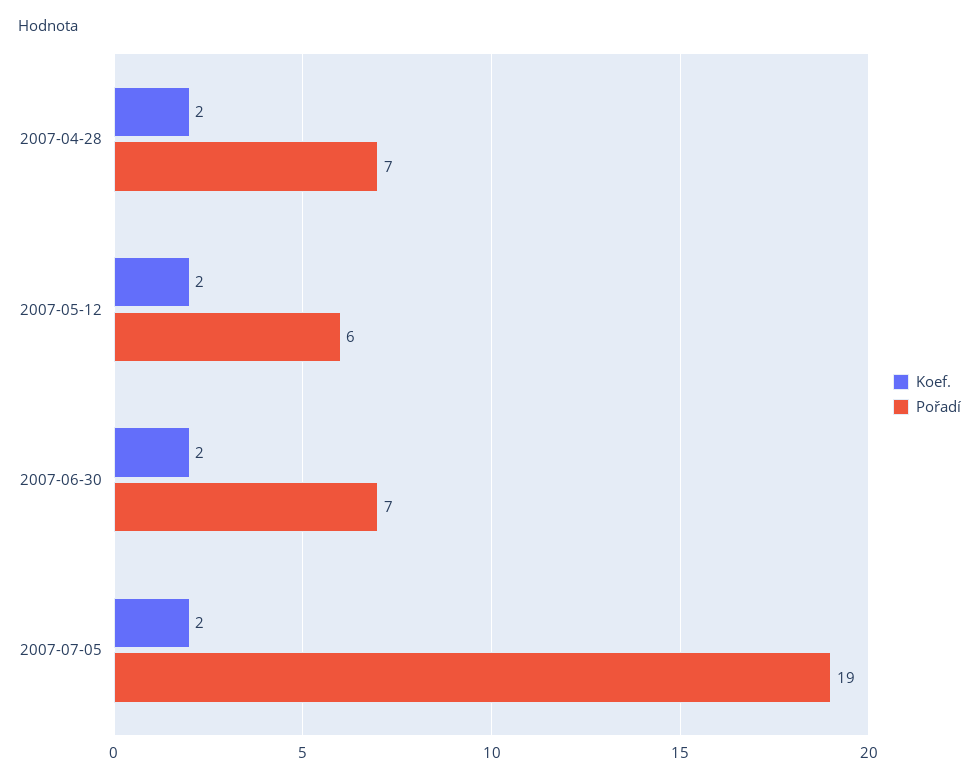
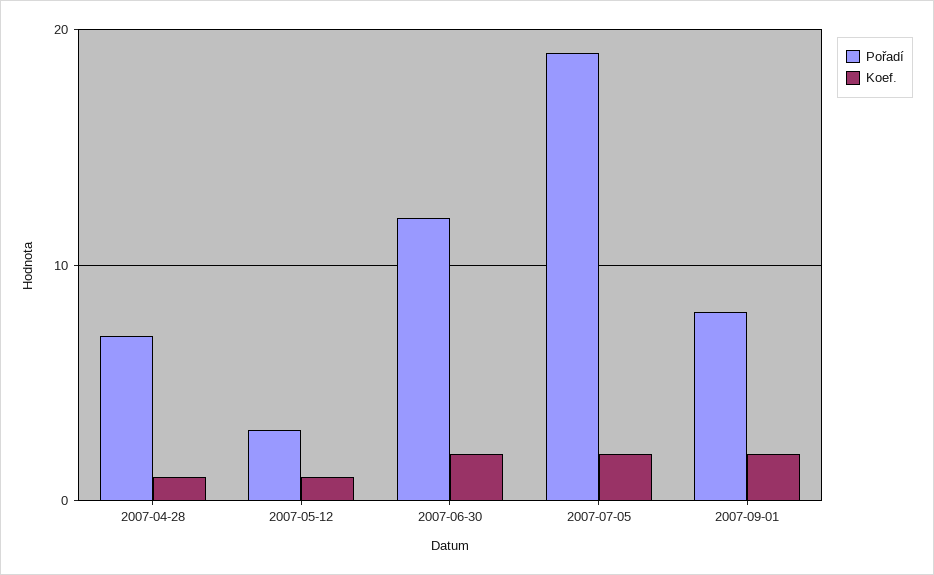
Koef., 2007-04-28: 2 -> 1
Koef., 2007-05-12: 2 -> 1
Pořadí, 2007-05-12: 6 -> 3
Pořadí, 2007-06-30: 7 -> 12
Pořadí, 2007-09-01: none -> 8
Koef., 2007-09-01: none -> 2

